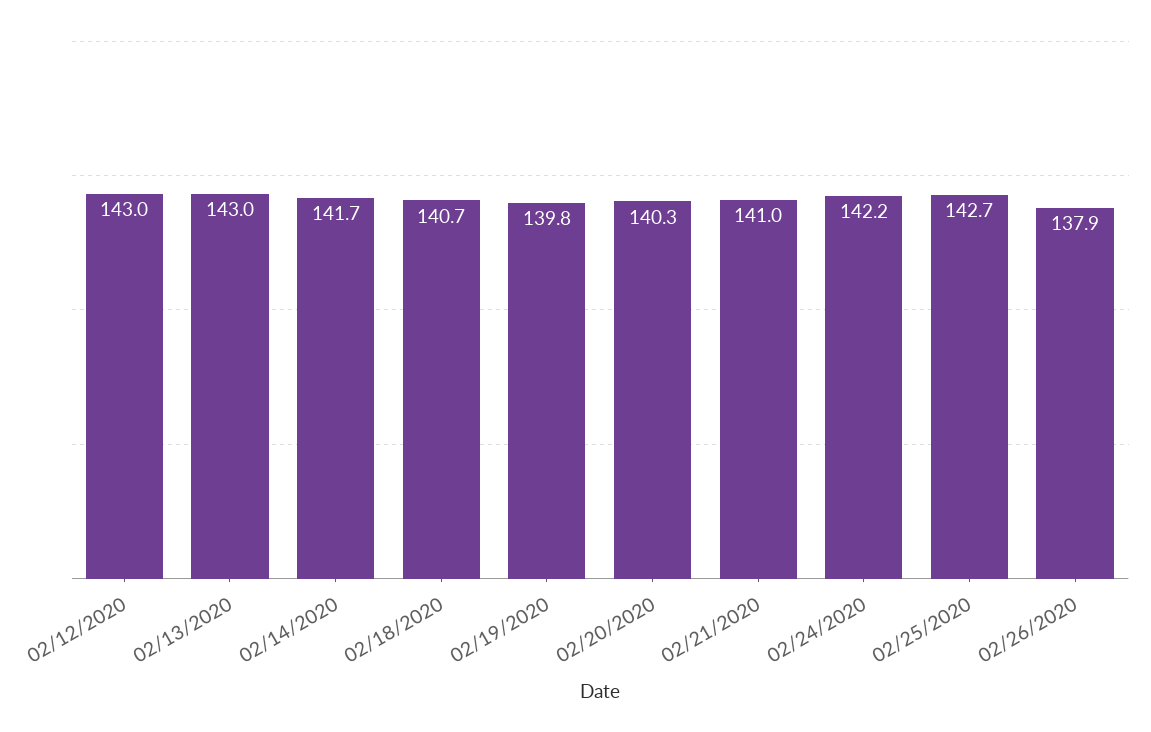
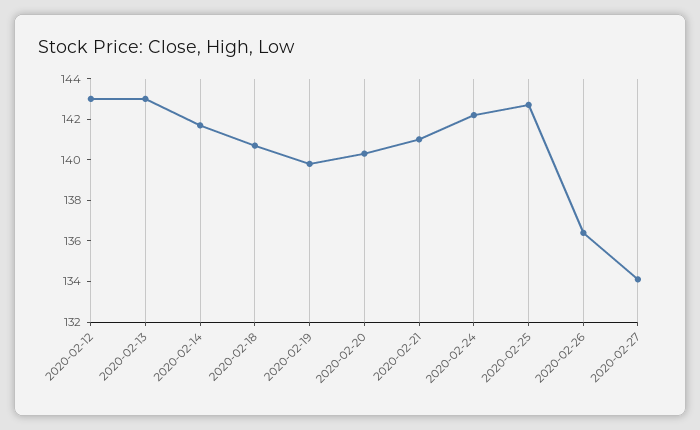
02/26/2020: 137.9 -> 136.5
2020-02-27: none -> 134

